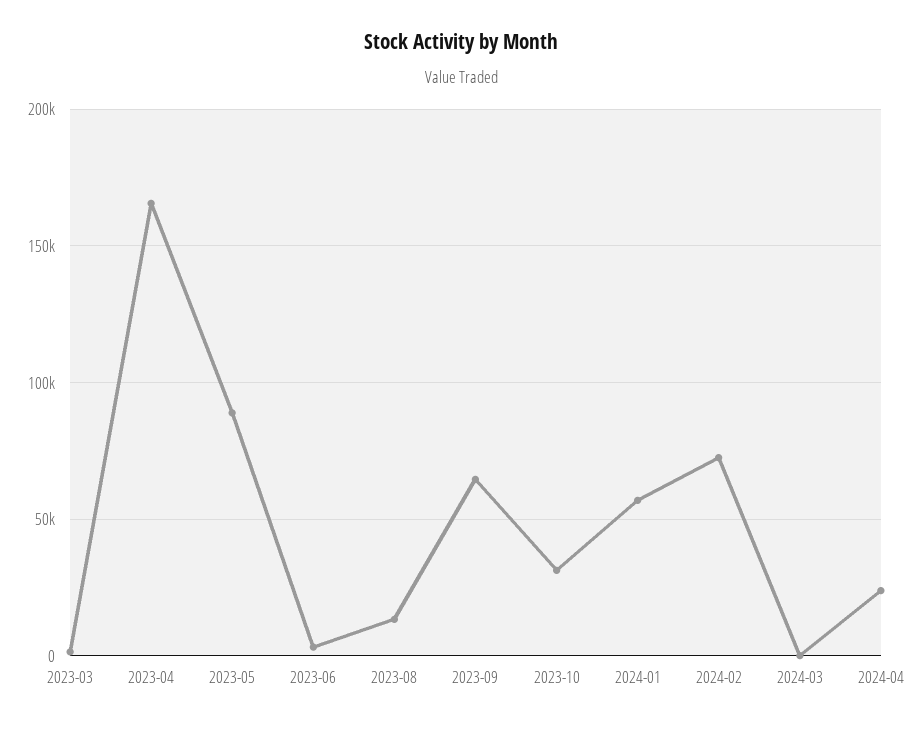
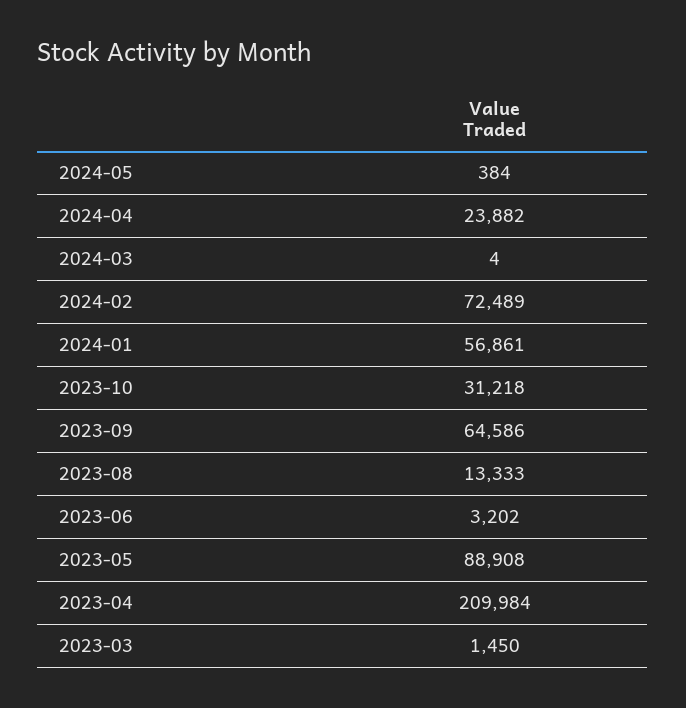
2023-04: 165000 -> 209984
2024-05: none -> 384

